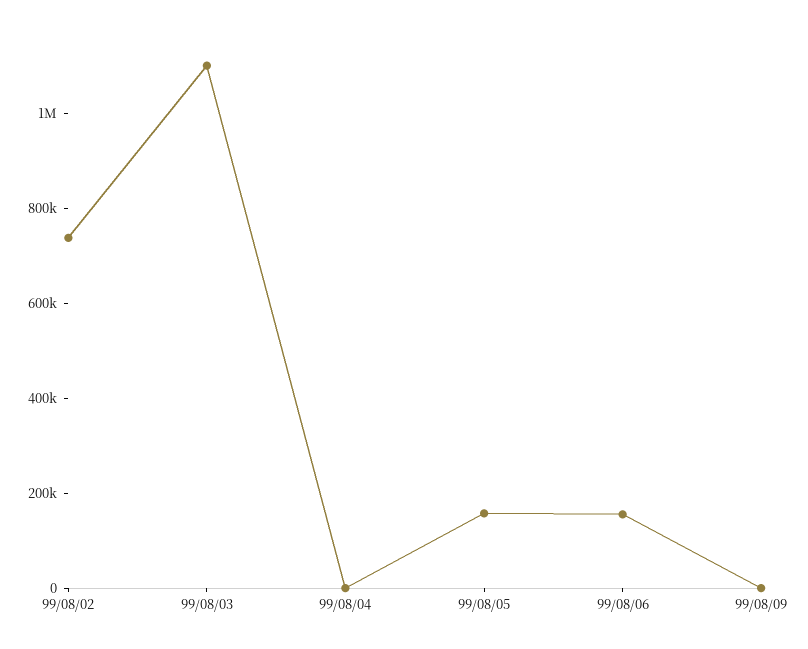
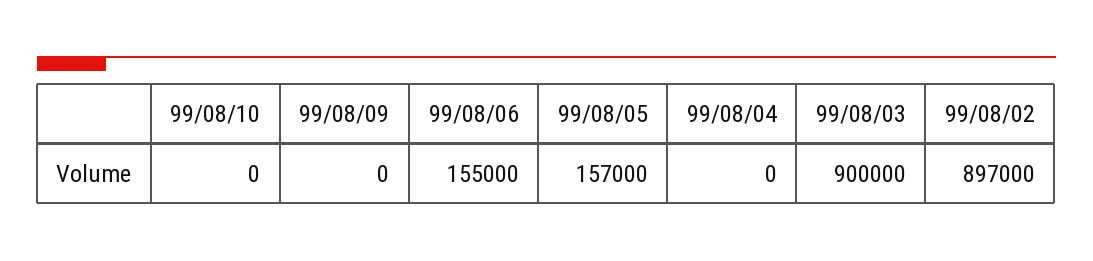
99/08/02: 750000 -> 897000
99/08/03: 1100000 -> 900000
99/08/10: none -> 0

